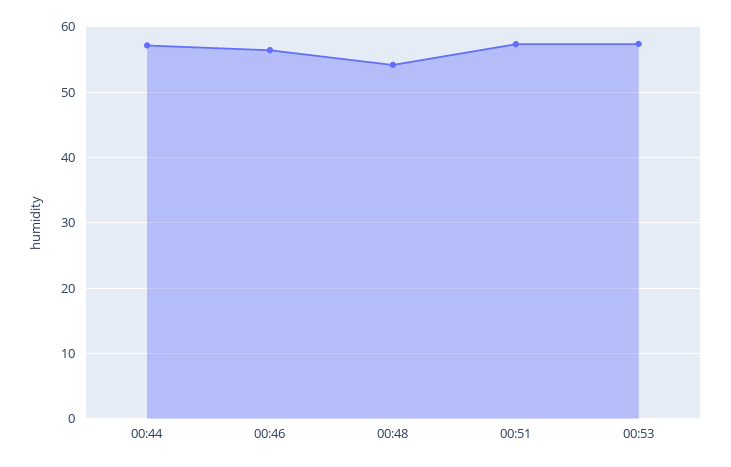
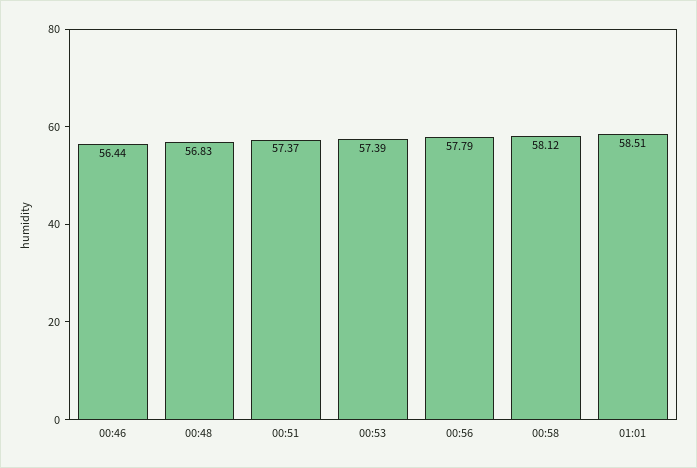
00:44: 57 -> none
00:48: 54 -> 56.83
00:56: none -> 57.79
00:58: none -> 58.12
01:01: none -> 58.51

